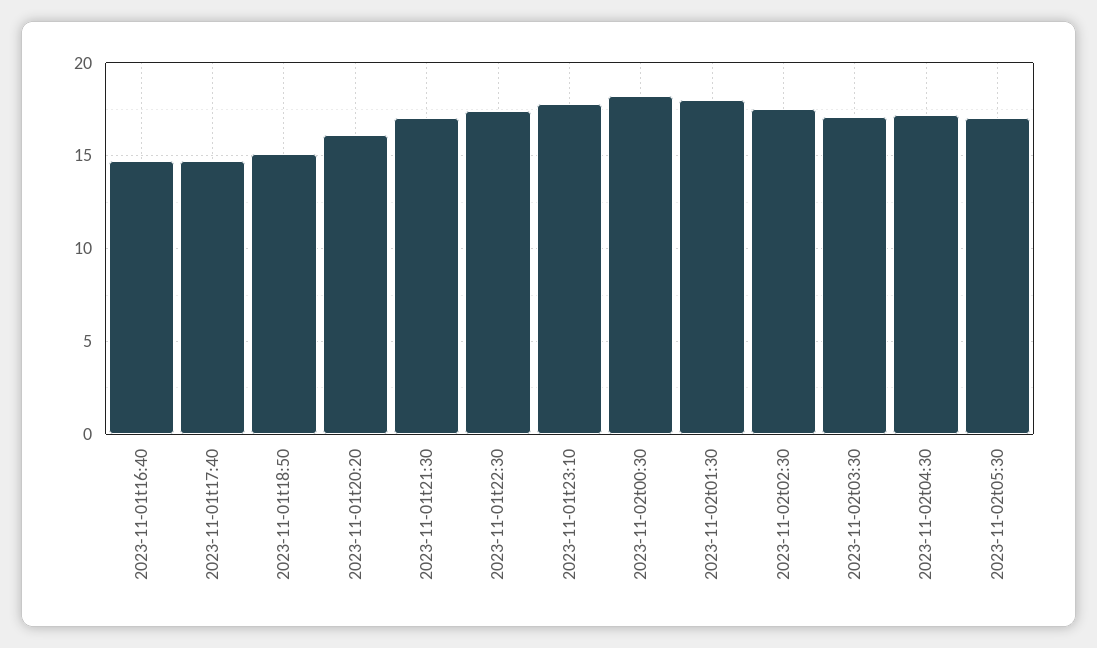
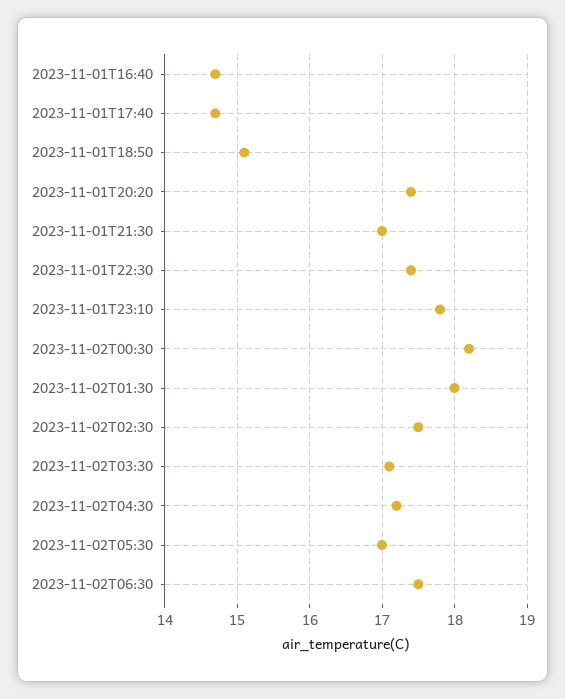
2023-11-01t20:20: 16 -> 17.4
2023-11-02T06:30: none -> 17.5

